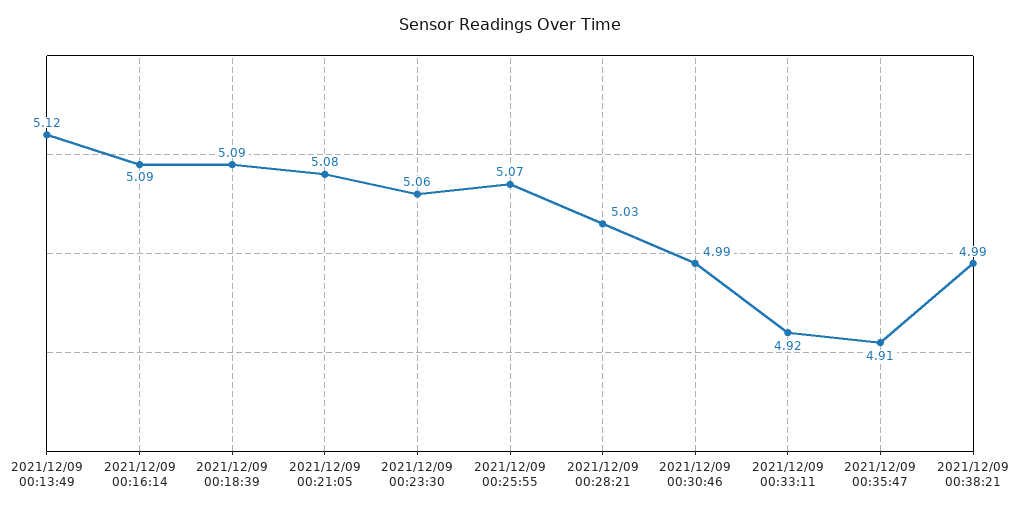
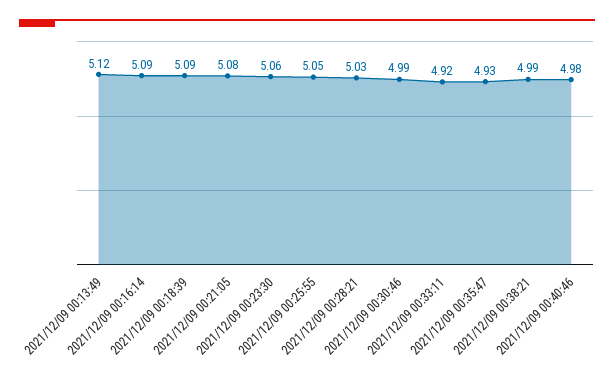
2021/12/09 00:25:55: 5.07 -> 5.05
2021/12/09 00:35:47: 4.91 -> 4.93
2021/12/09 00:40:46: none -> 4.98

